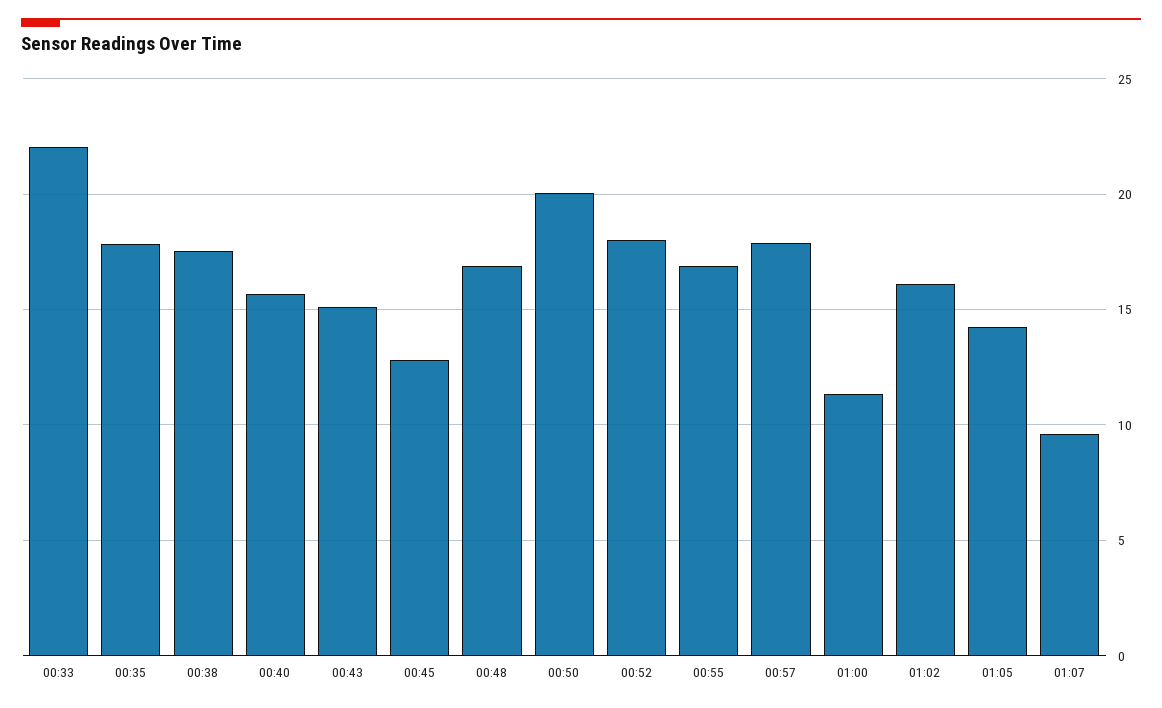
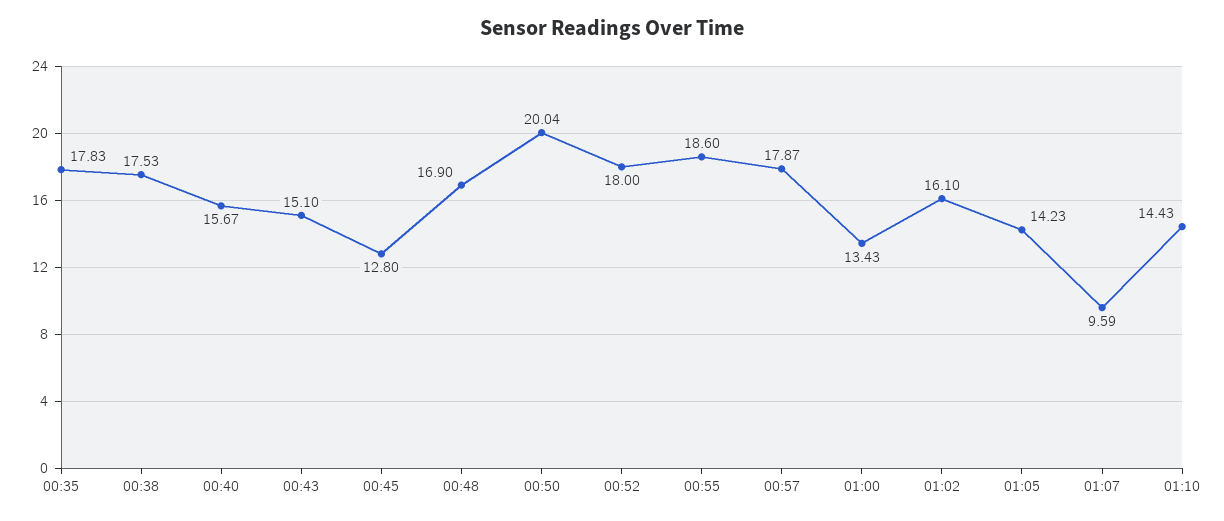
00:33: 22 -> none
00:55: 17 -> 18.6
01:00: 11.5 -> 13.43
01:10: none -> 14.43

